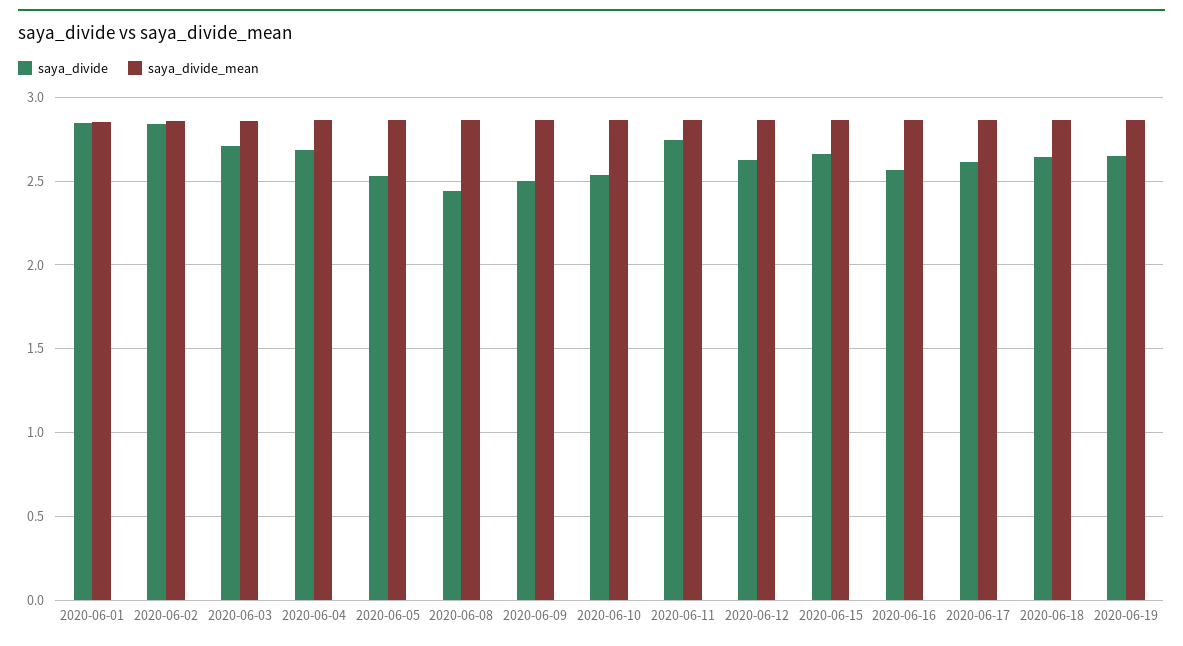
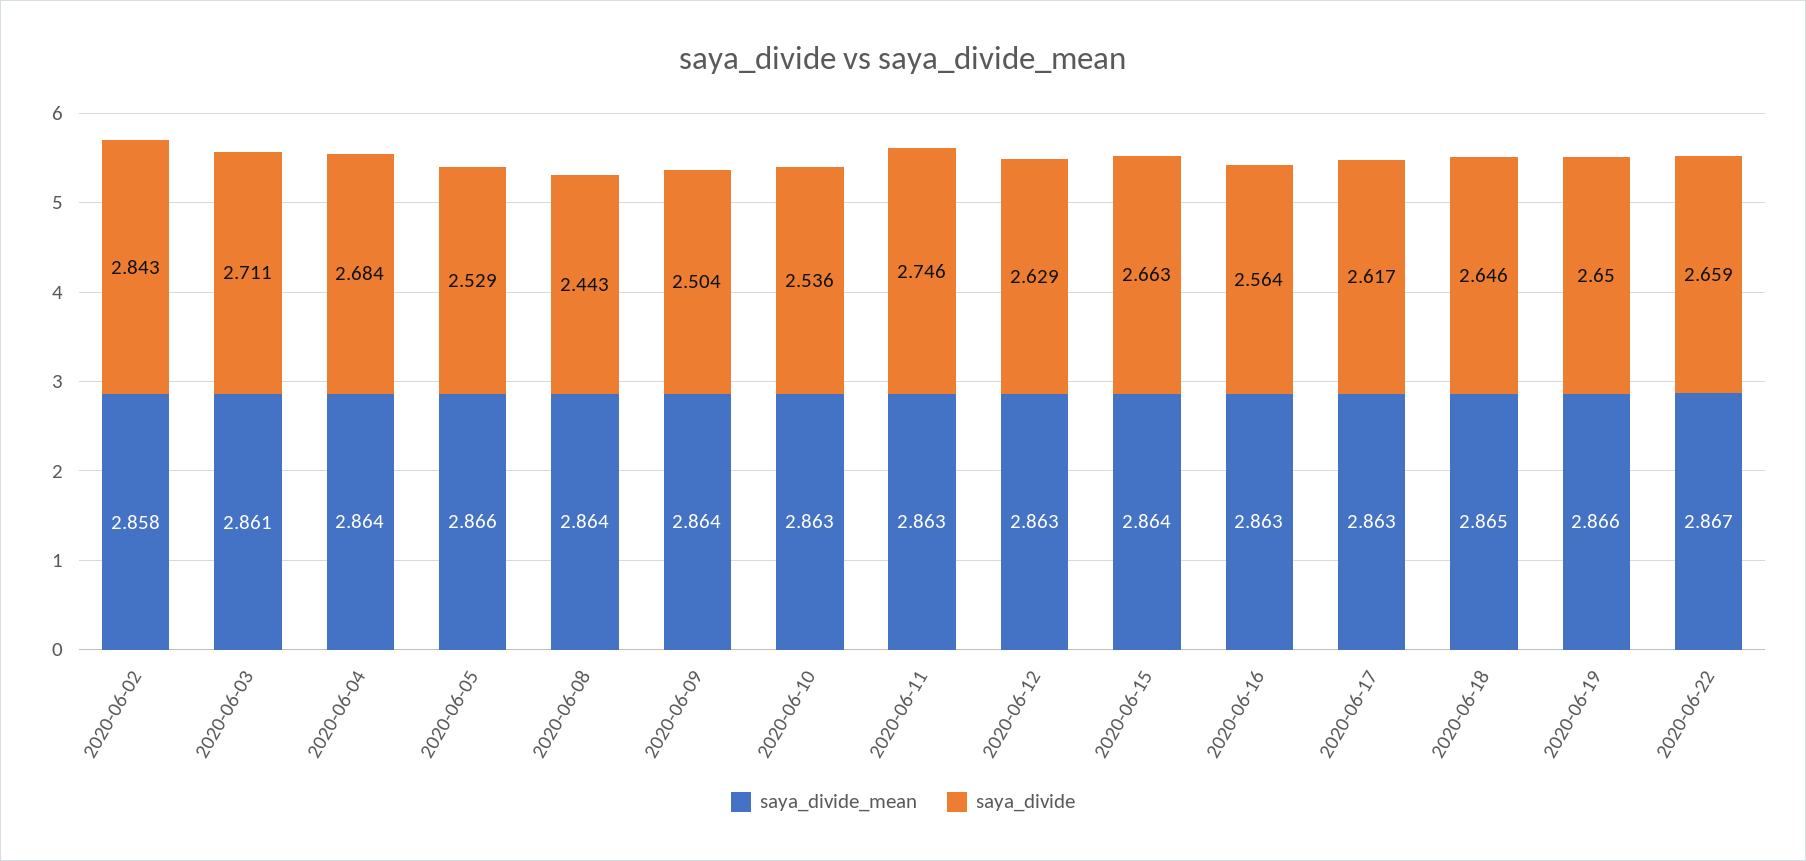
saya_divide, 2020-06-01: 2.85 -> none
saya_divide_mean, 2020-06-01: 2.85 -> none
saya_divide_mean, 2020-06-22: none -> 2.867
saya_divide, 2020-06-22: none -> 2.659

